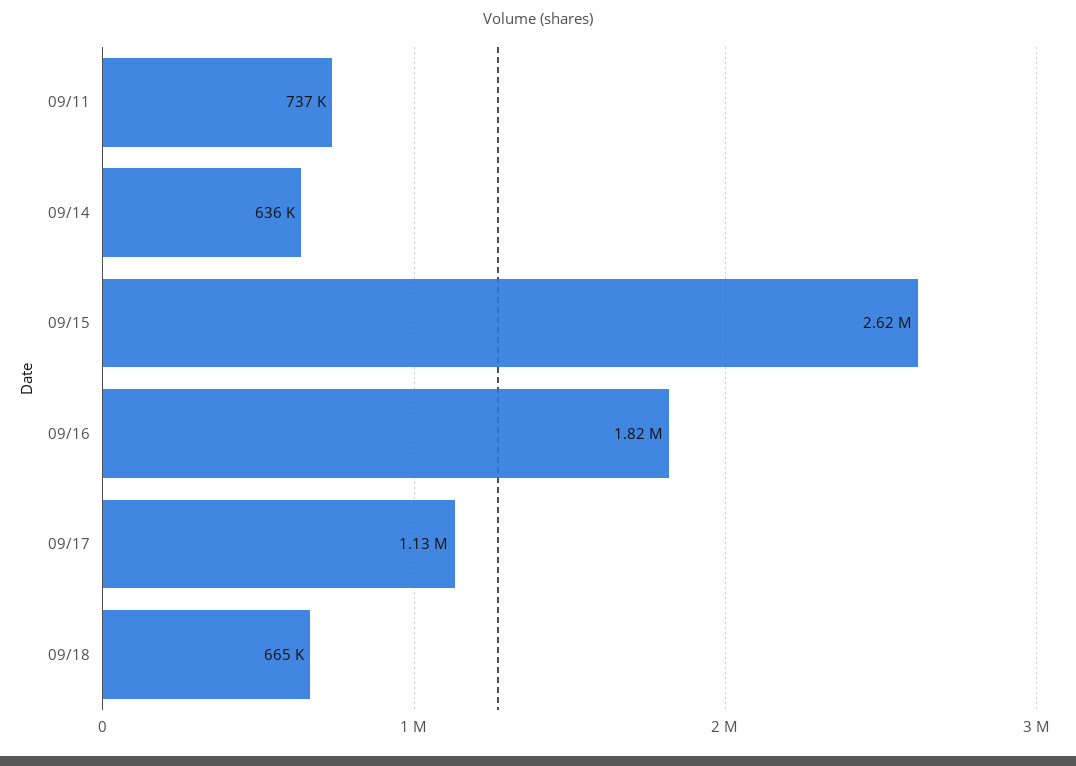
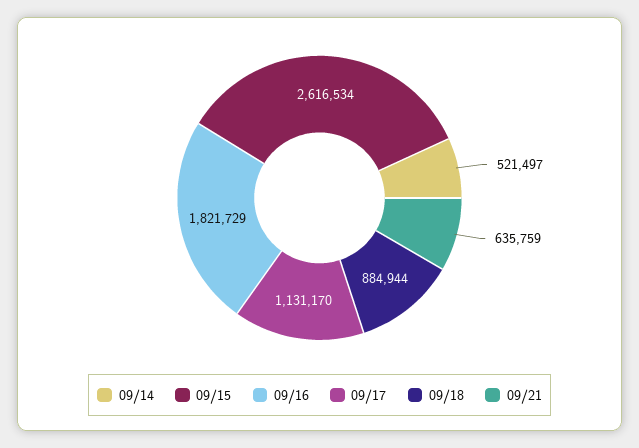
09/11: 737000 -> none
09/14: 636000 -> 521497
09/18: 665000 -> 884944
09/21: none -> 635759

